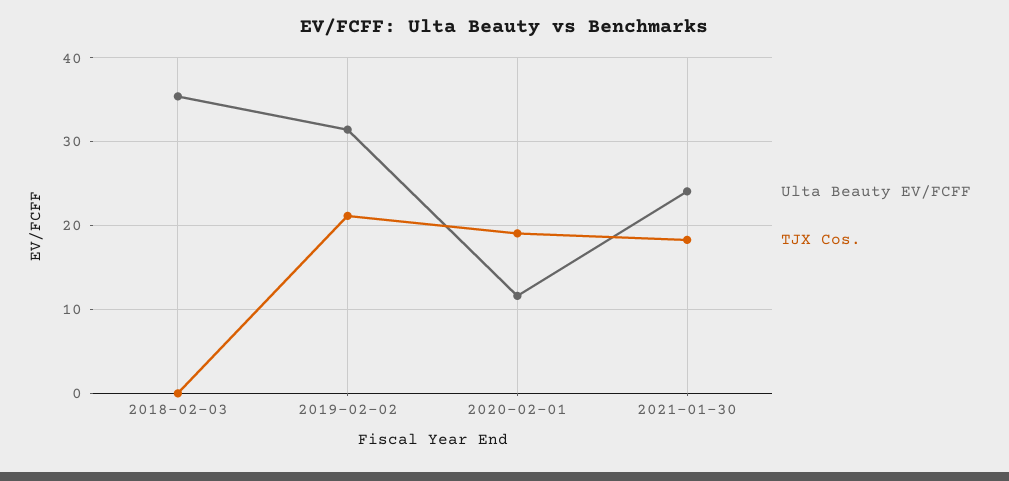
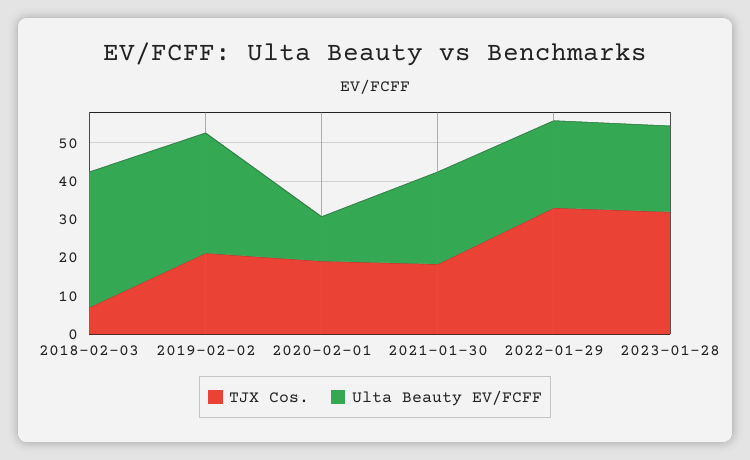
TJX Cos., 2018-02-03: 0 -> 7.5
TJX Cos., 2022-01-29: none -> 32.5
Ulta Beauty EV/FCFF, 2022-01-29: none -> 22.5
TJX Cos., 2023-01-28: none -> 32.5
Ulta Beauty EV/FCFF, 2023-01-28: none -> 22.5

